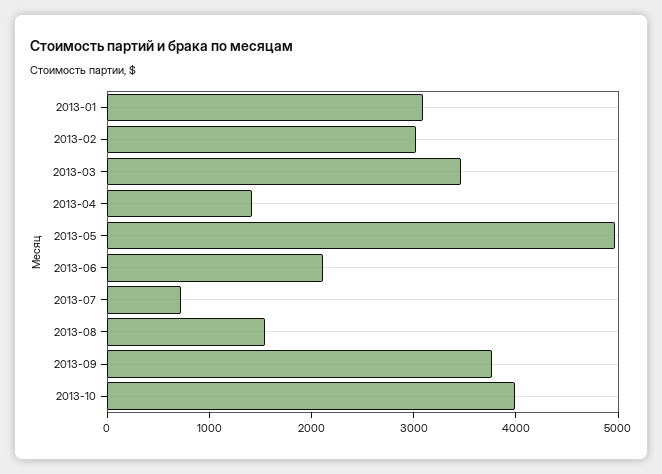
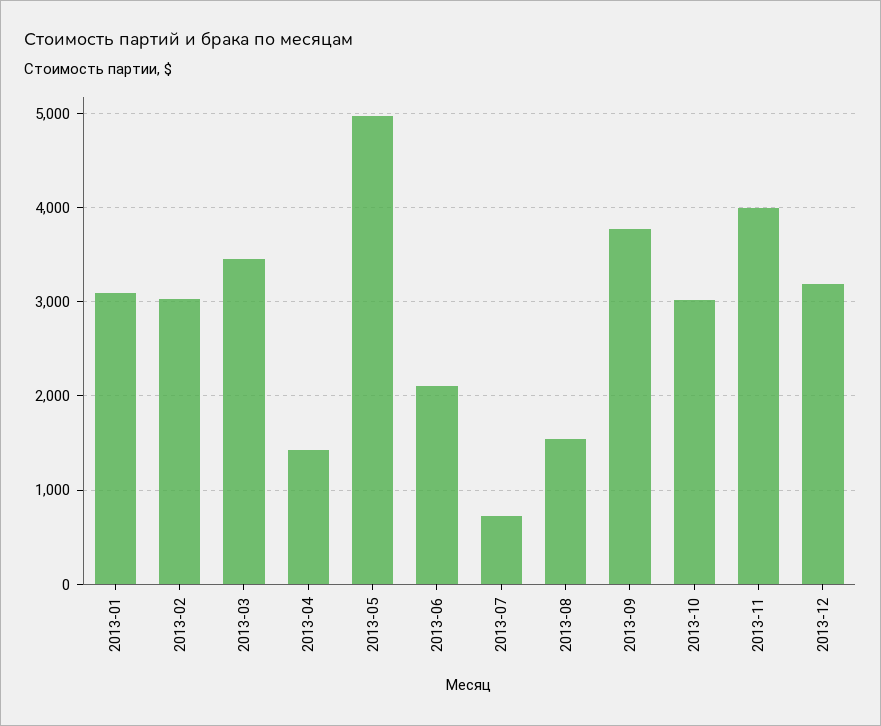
2013-10: 4000 -> 3000
2013-11: none -> 4000
2013-12: none -> 3200

